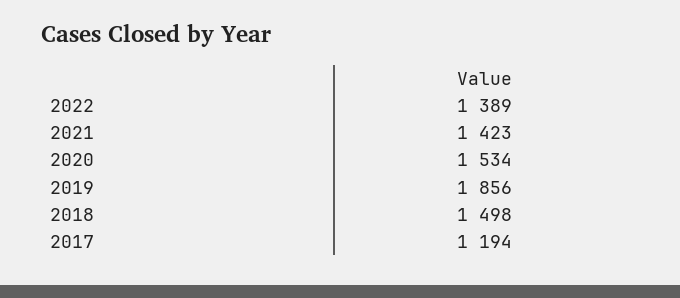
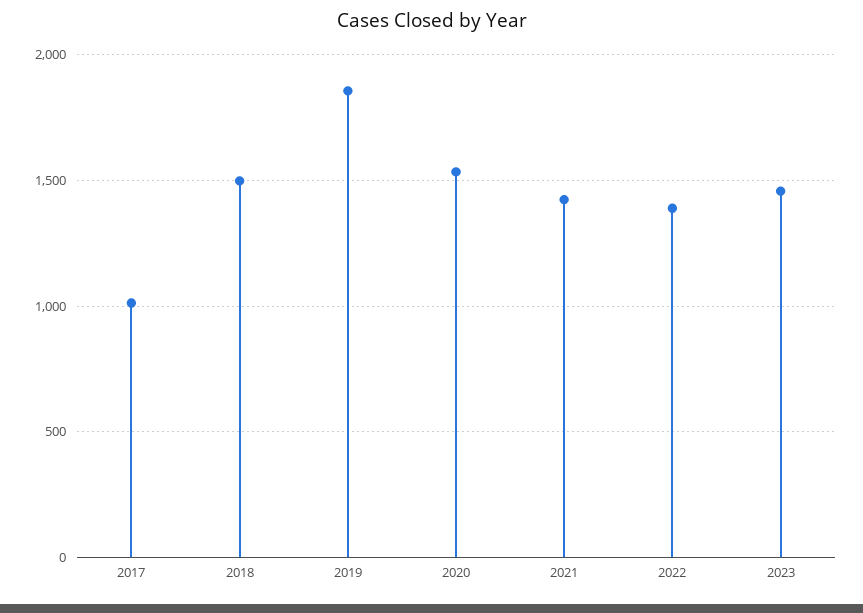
2017: 1194 -> 1000
2023: none -> 1450

